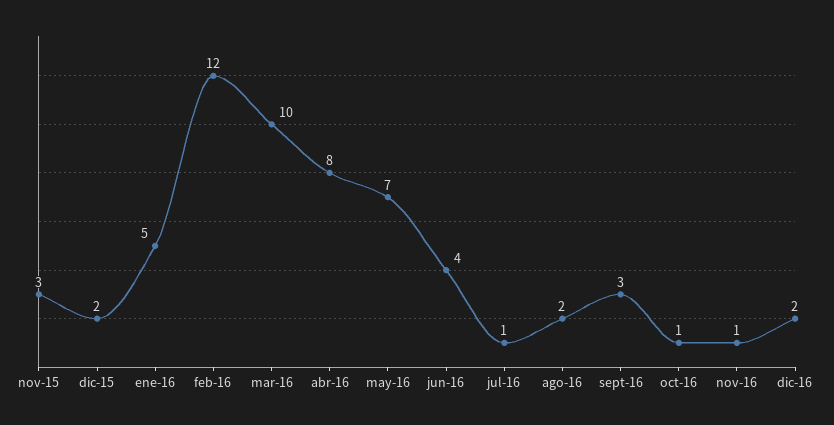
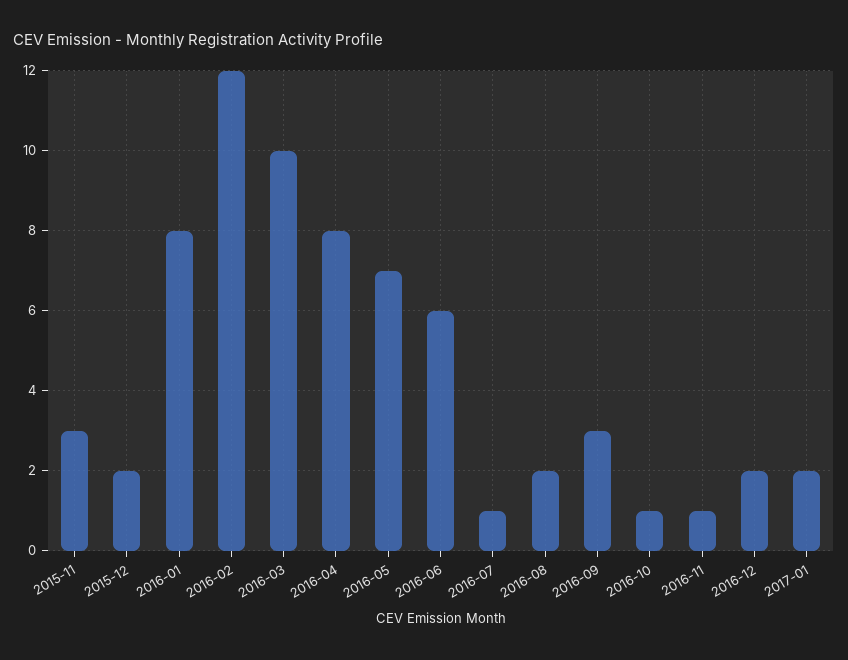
ene-16: 5 -> 8
jun-16: 4 -> 6
2017-01: none -> 2

